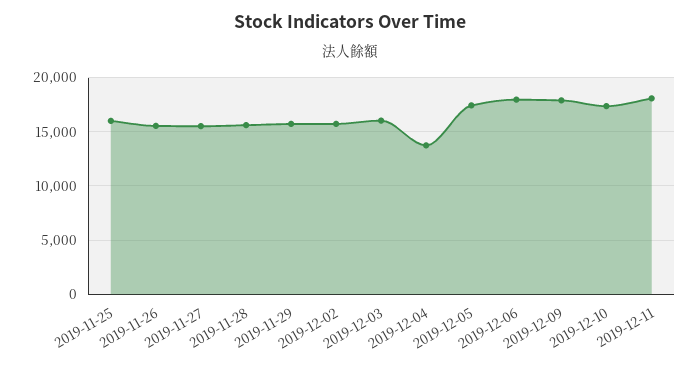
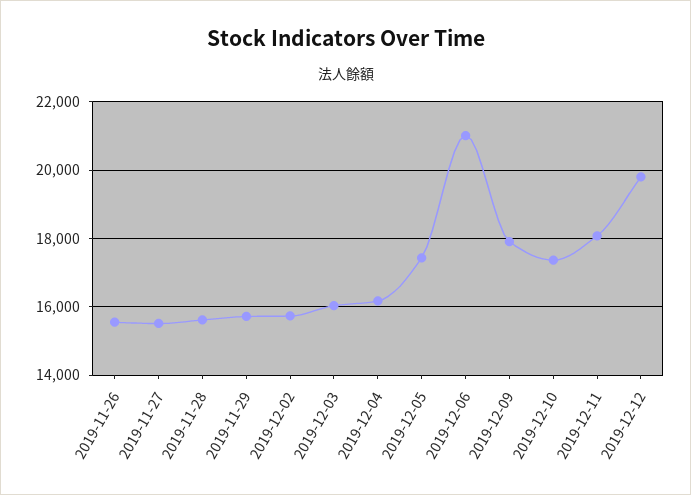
2019-11-25: 16000 -> none
2019-12-04: 14000 -> 16200
2019-12-06: 18000 -> 21000
2019-12-12: none -> 19800

